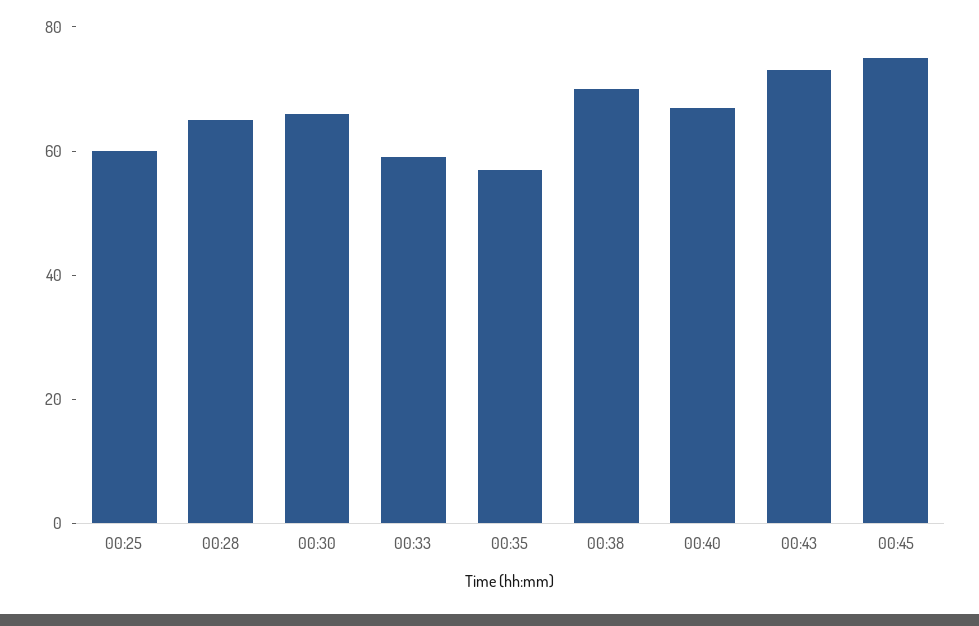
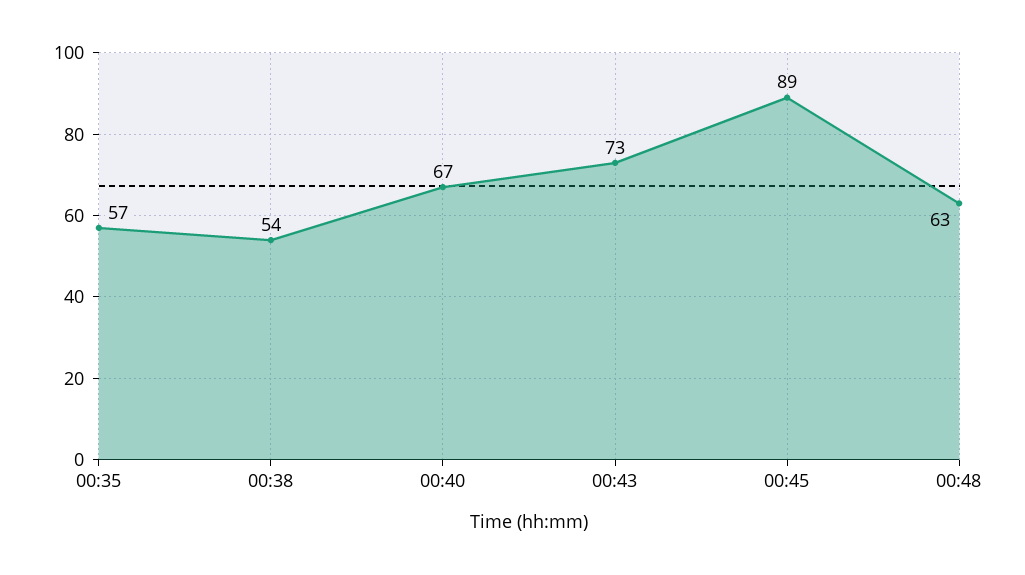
00:25: 60 -> none
00:28: 65 -> none
00:30: 65 -> none
00:33: 60 -> none
00:38: 70 -> 54
00:45: 75 -> 89
00:48: none -> 63

